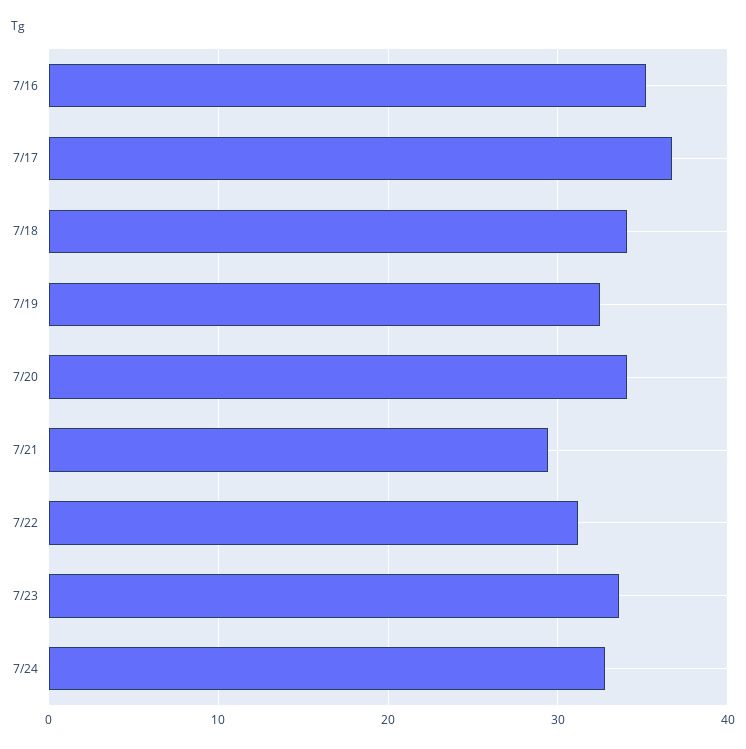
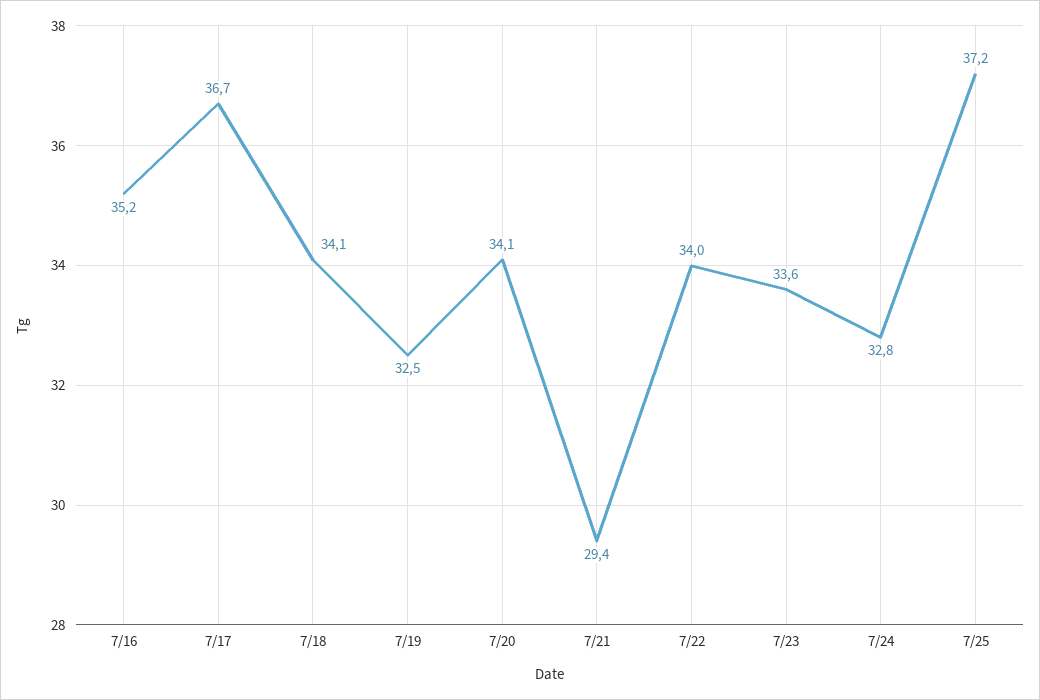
7/22: 31 -> 34
7/25: none -> 37.2

